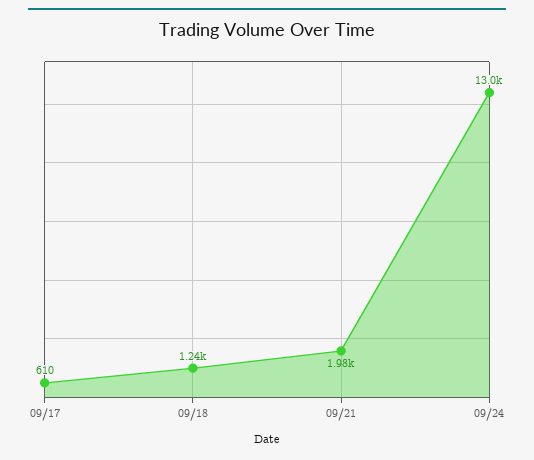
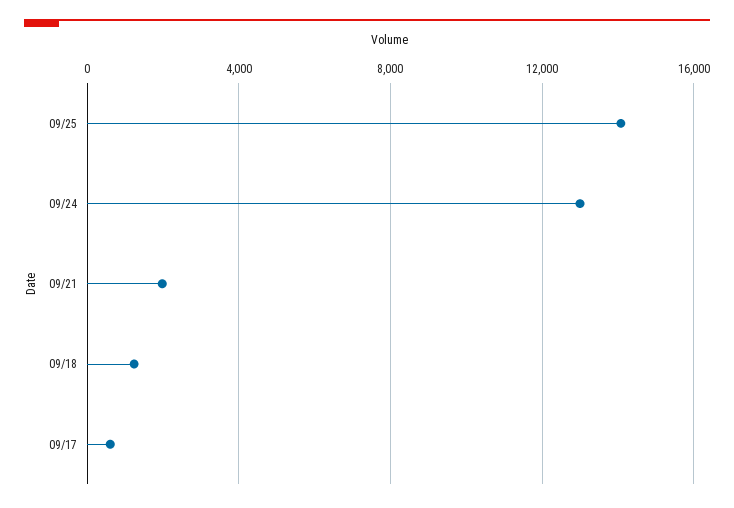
09/25: none -> 14000

